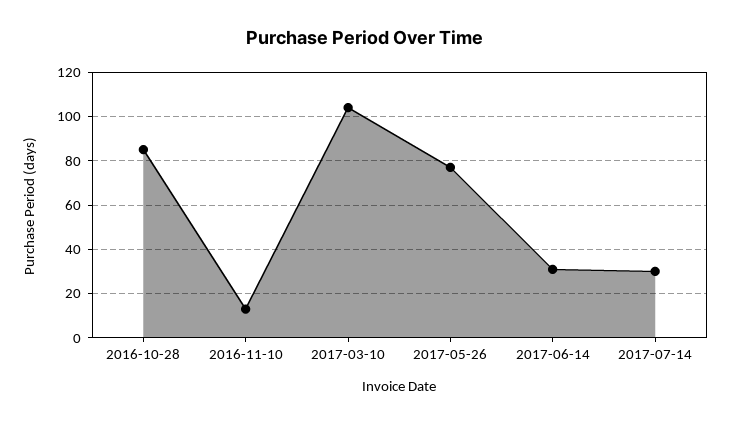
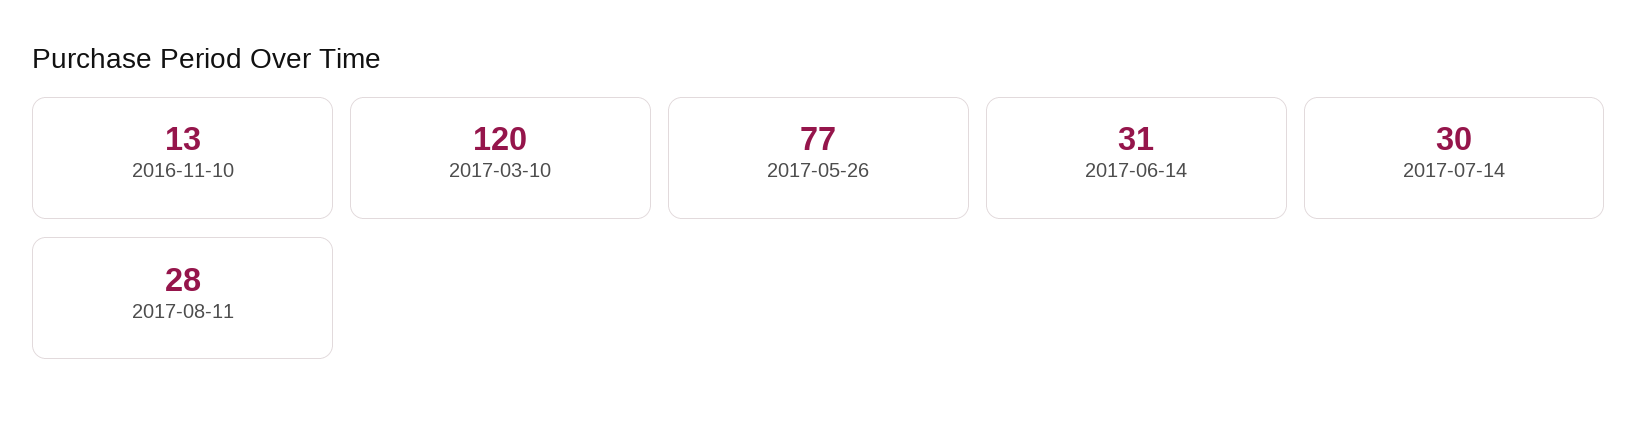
2016-10-28: 85 -> none
2017-03-10: 105 -> 120
2017-08-11: none -> 28

